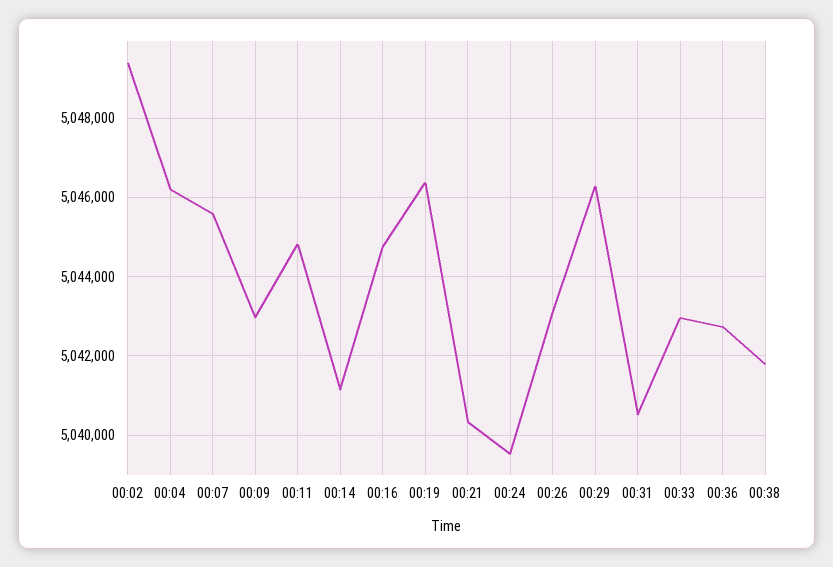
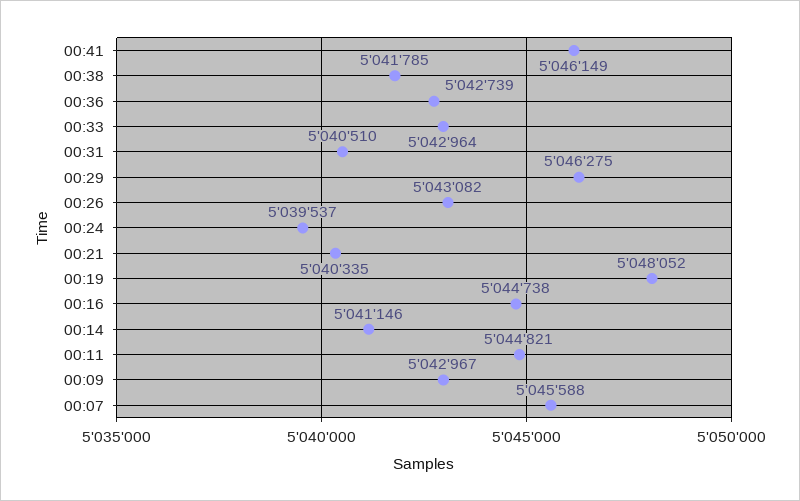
00:02: 5049400 -> none
00:04: 5046200 -> none
00:19: 5046400 -> 5048052
00:41: none -> 5046149

